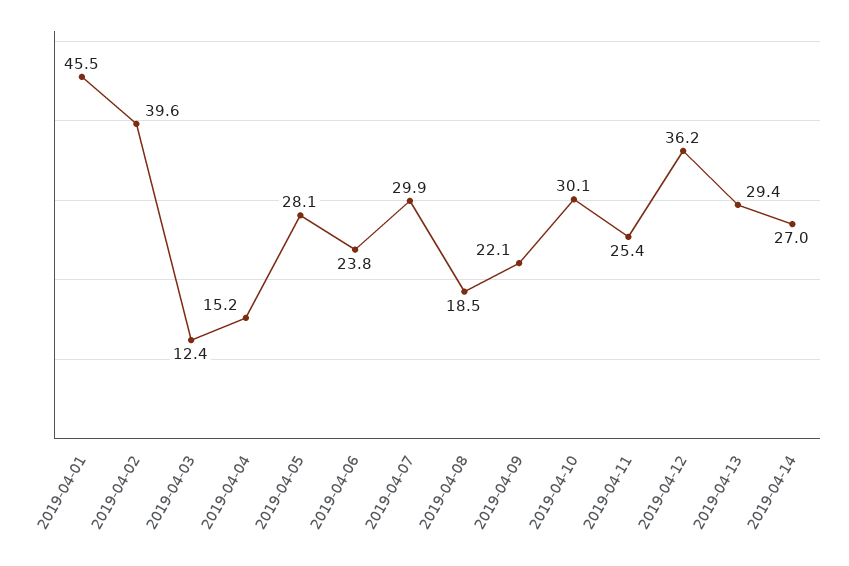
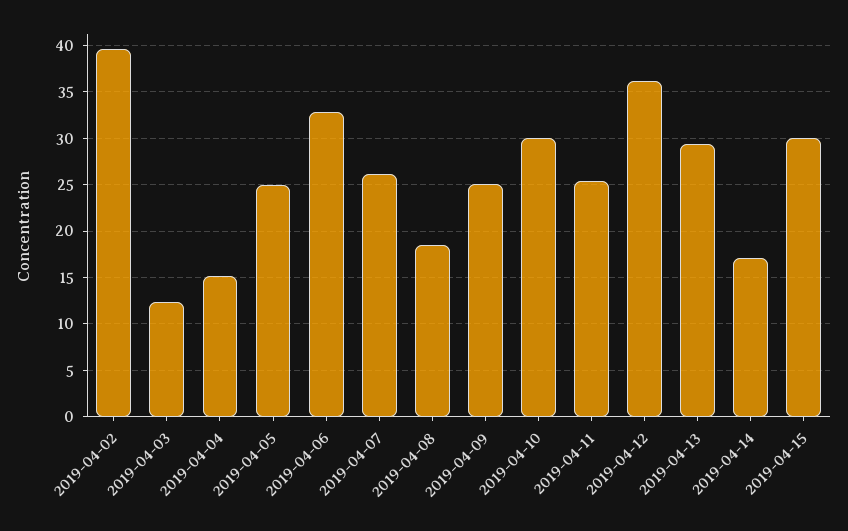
2019-04-01: 45.5 -> none
2019-04-05: 28.1 -> 25
2019-04-06: 23.8 -> 33
2019-04-07: 29.9 -> 26
2019-04-09: 22.1 -> 25
2019-04-14: 27 -> 17
2019-04-15: none -> 30

